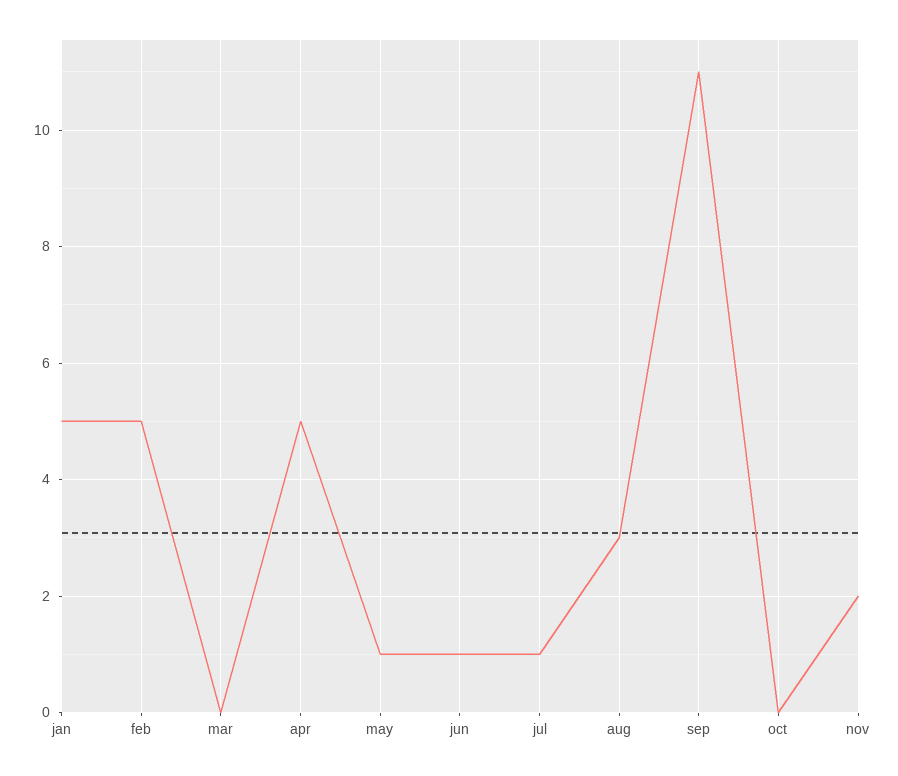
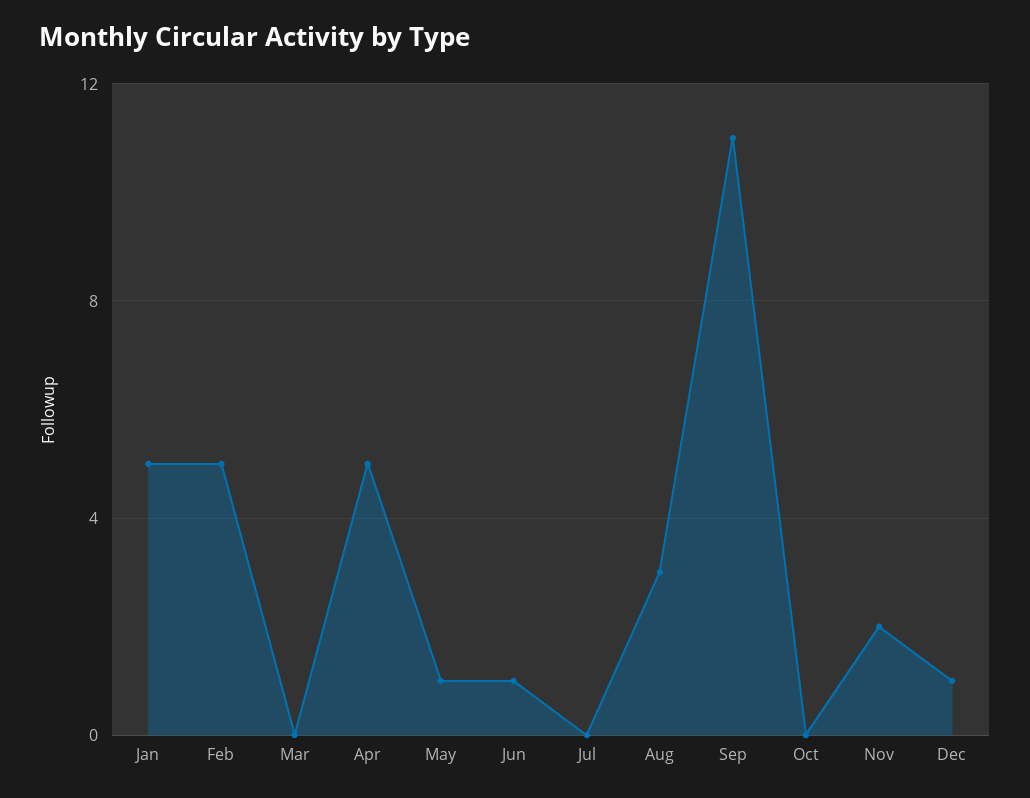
jul: 1 -> 0
Dec: none -> 1

